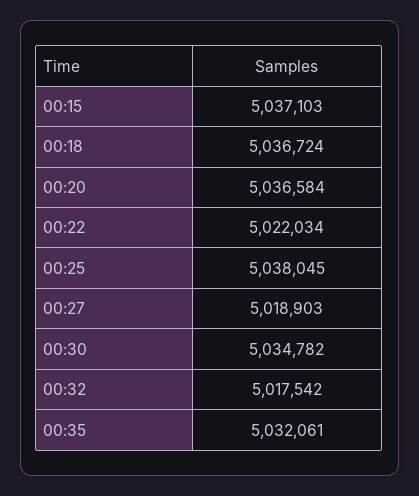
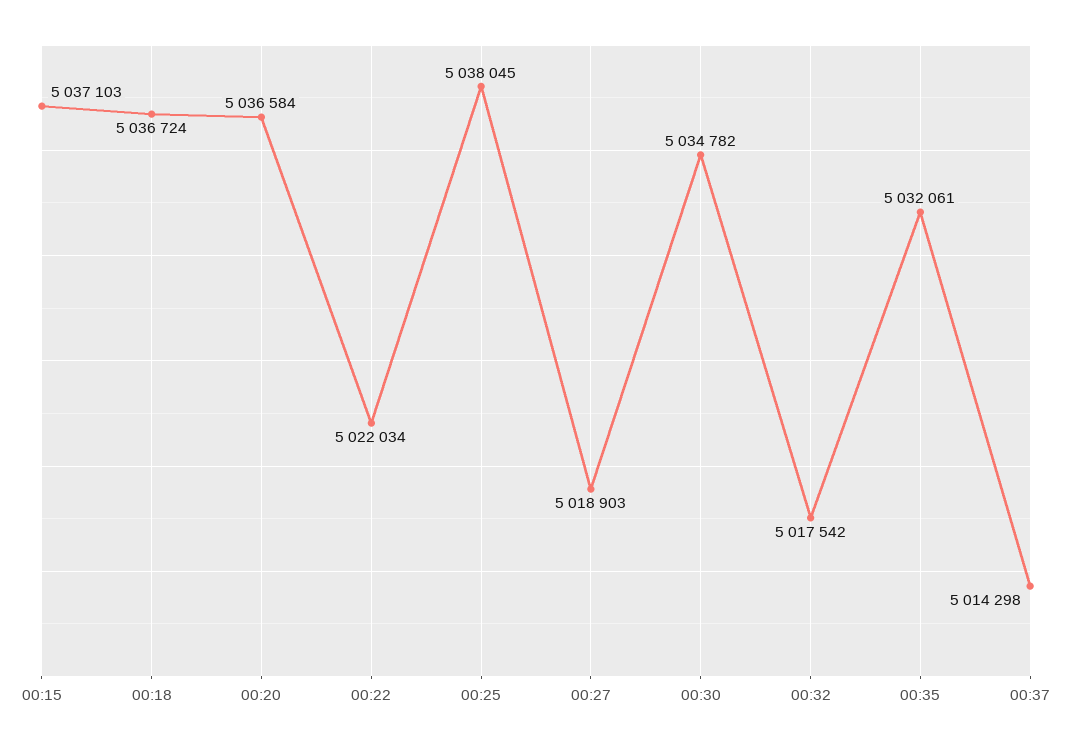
00:37: none -> 5014298

